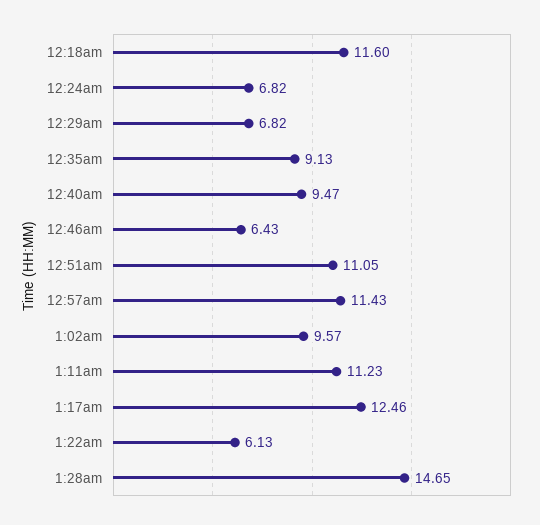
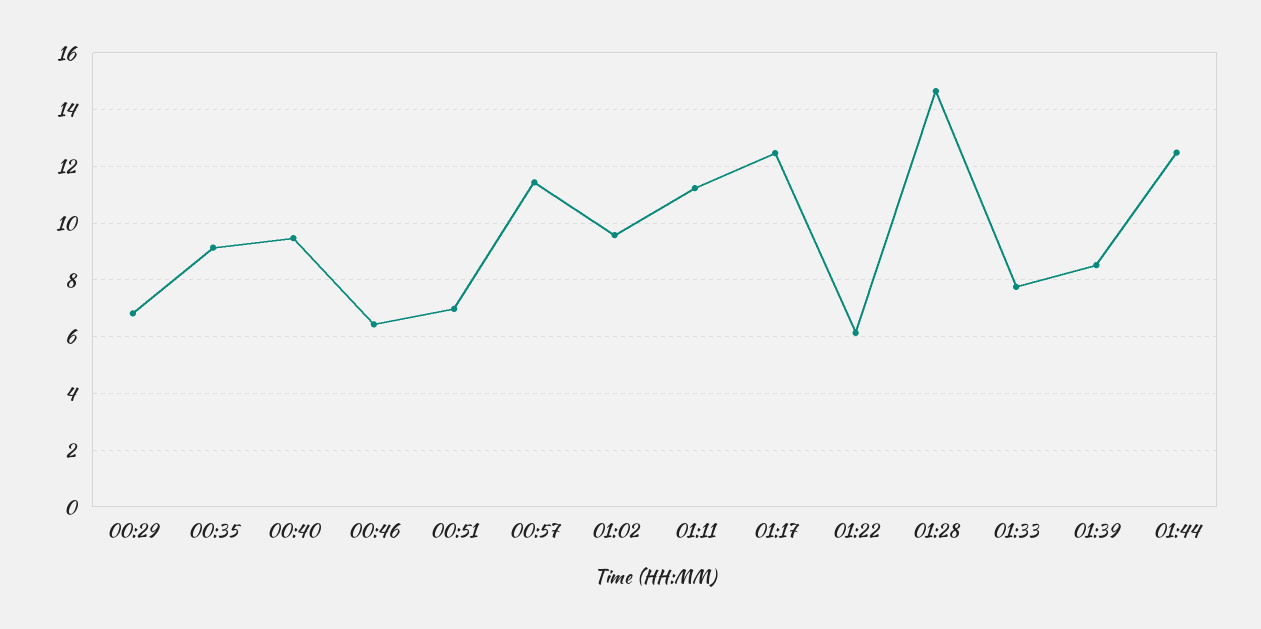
12:18am: 11.6 -> none
12:24am: 6.82 -> none
12:51am: 11.05 -> 7
01:33: none -> 7.75
01:39: none -> 8.5
01:44: none -> 12.5

